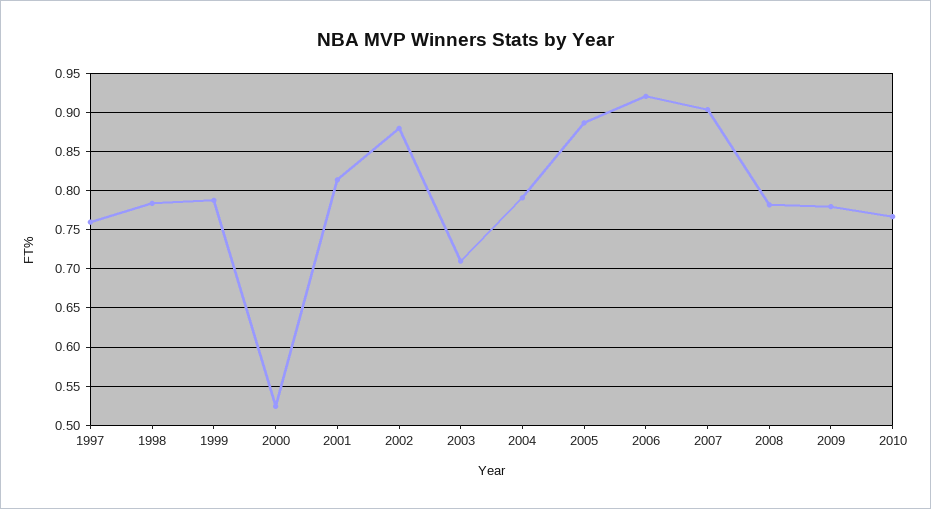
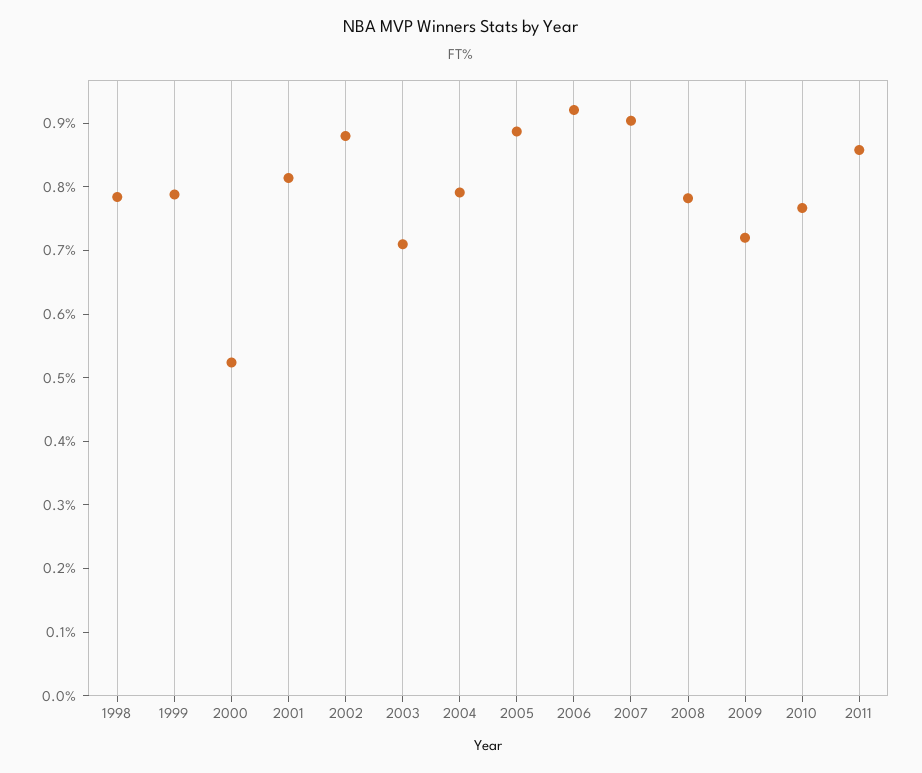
1997: 0.76 -> none
2009: 0.78 -> 0.72
2011: none -> 0.86

